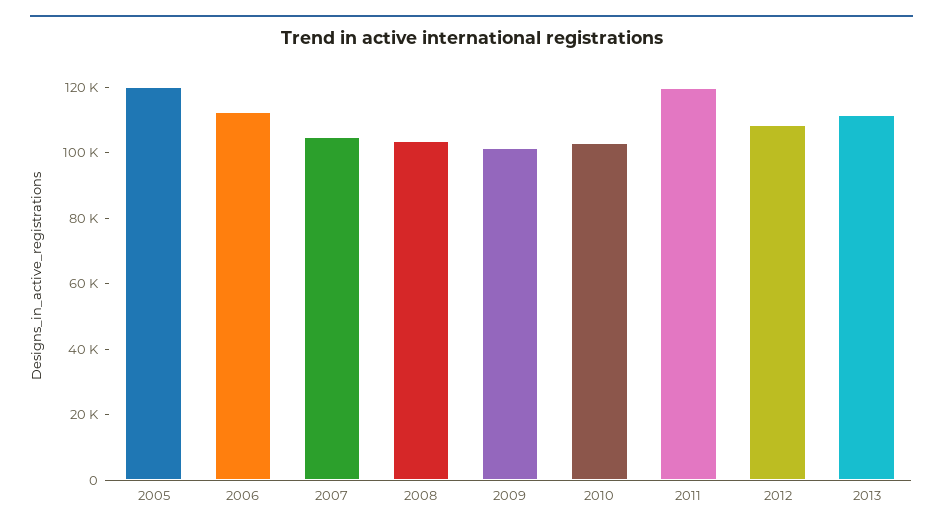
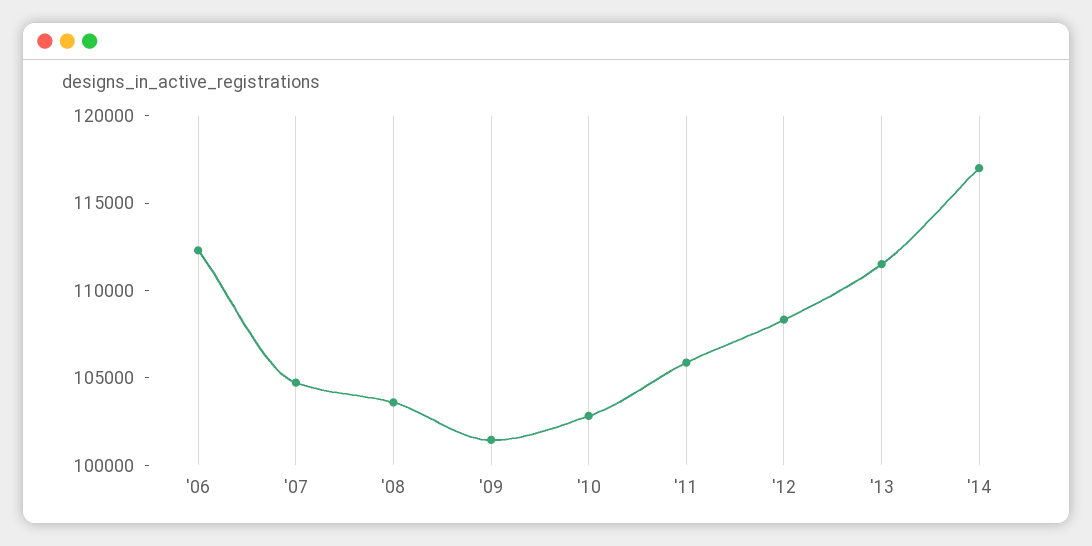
2005: 120000 -> none
2011: 120000 -> 106000
'14: none -> 117000

